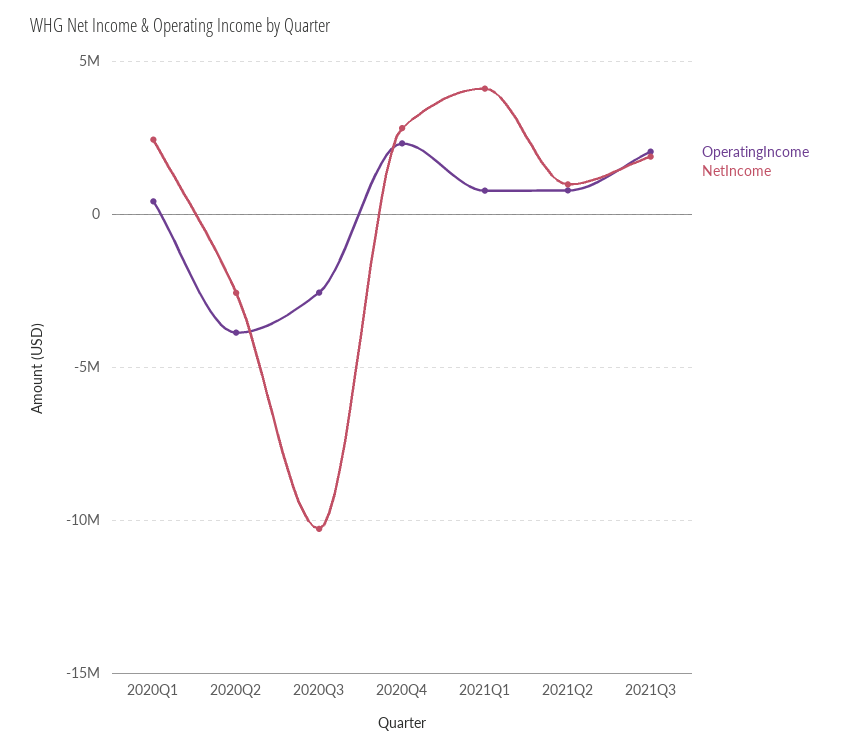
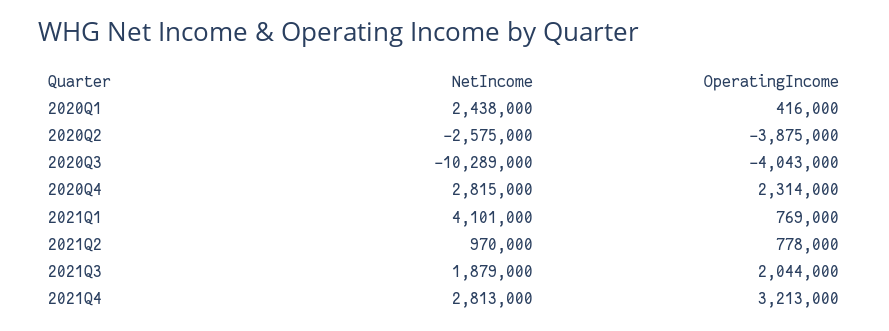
OperatingIncome, 2020Q3: -2500000 -> -4043000
NetIncome, 2021Q4: none -> 2813000
OperatingIncome, 2021Q4: none -> 3213000

